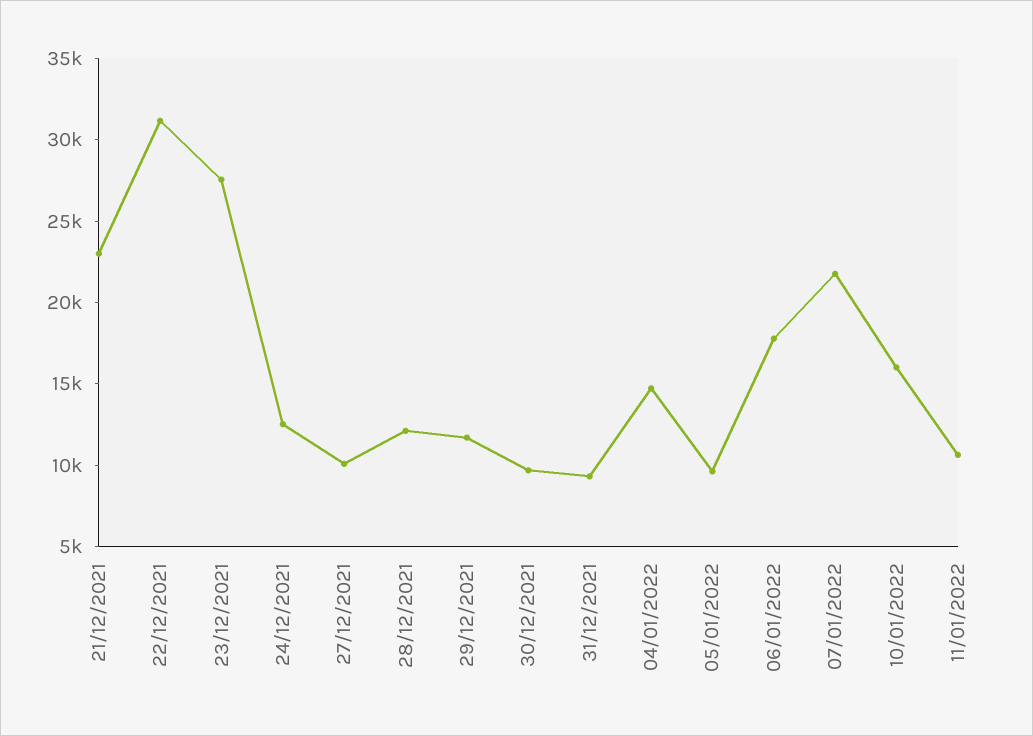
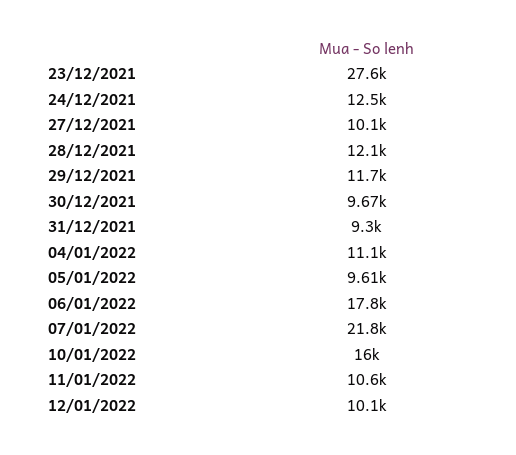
21/12/2021: 23000 -> none
22/12/2021: 31000 -> none
04/01/2022: 15000 -> 11100
12/01/2022: none -> 10100

